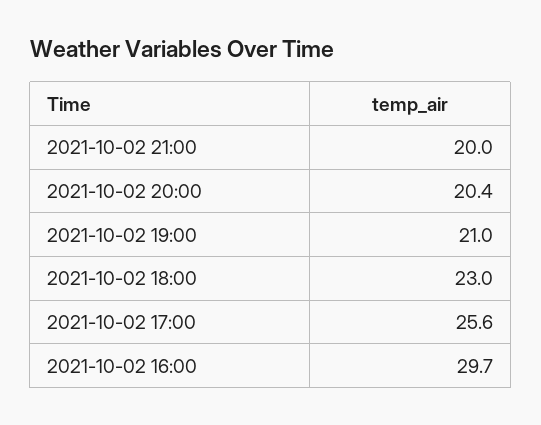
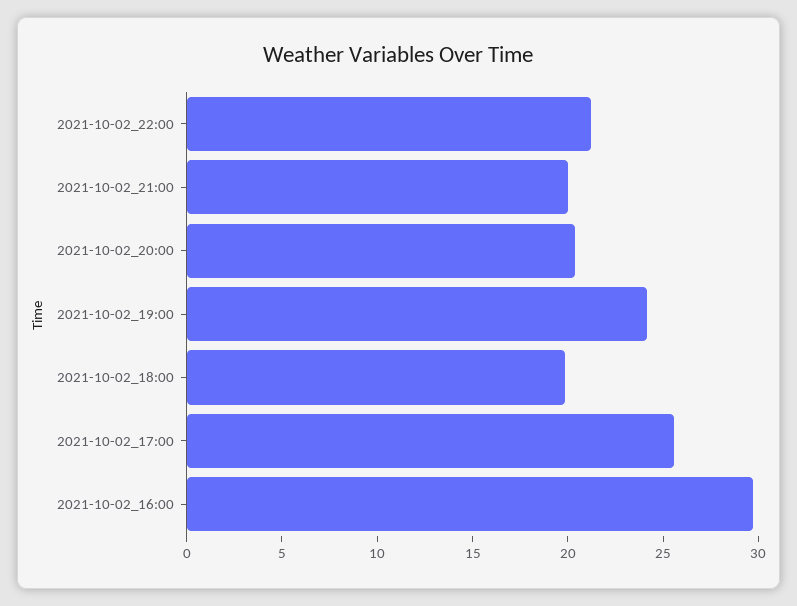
2021-10-02 19:00: 21 -> 24
2021-10-02 18:00: 23 -> 20
2021-10-02_22:00: none -> 21

